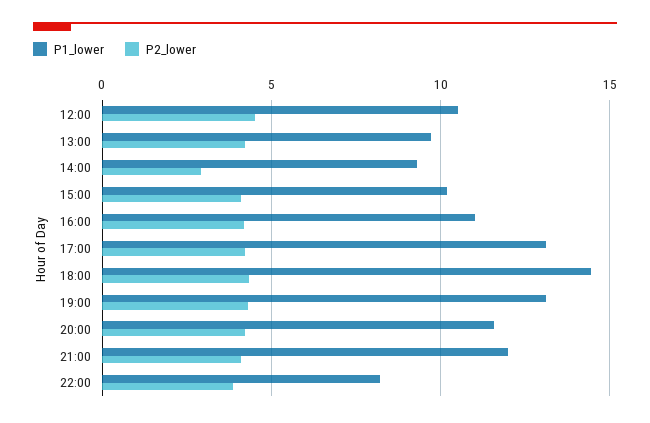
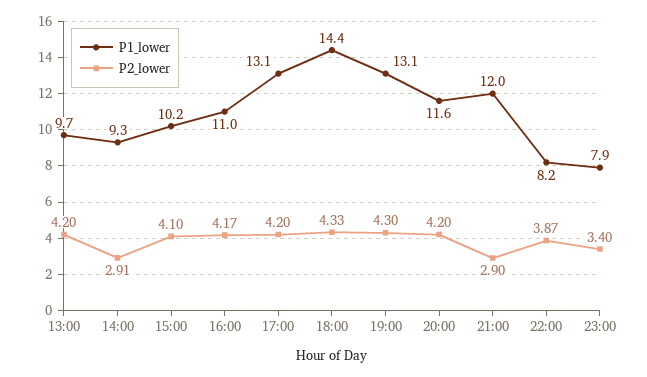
P1_lower, 12:00: 10.5 -> none
P2_lower, 12:00: 4.5 -> none
P2_lower, 21:00: 4 -> 2.9
P1_lower, 23:00: none -> 7.9
P2_lower, 23:00: none -> 3.4

